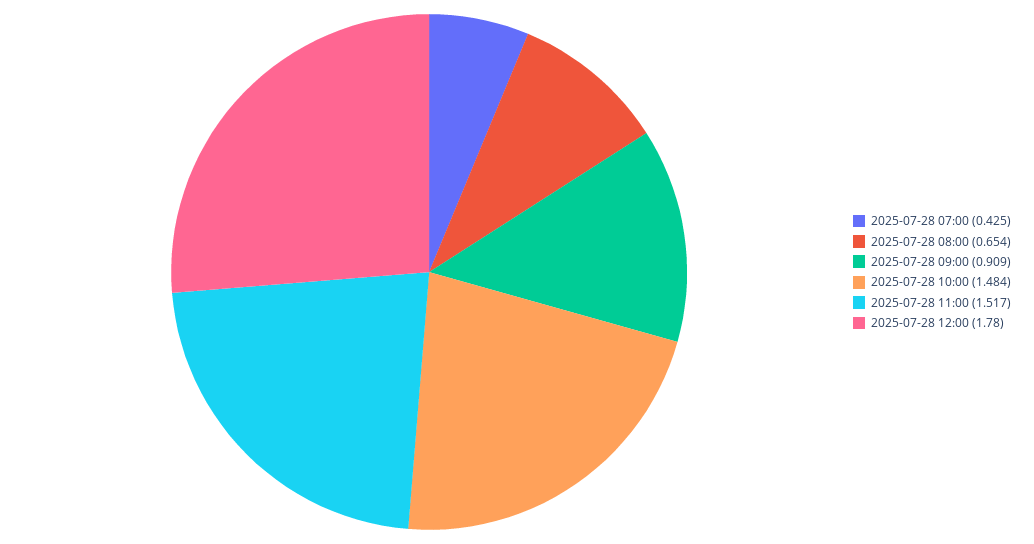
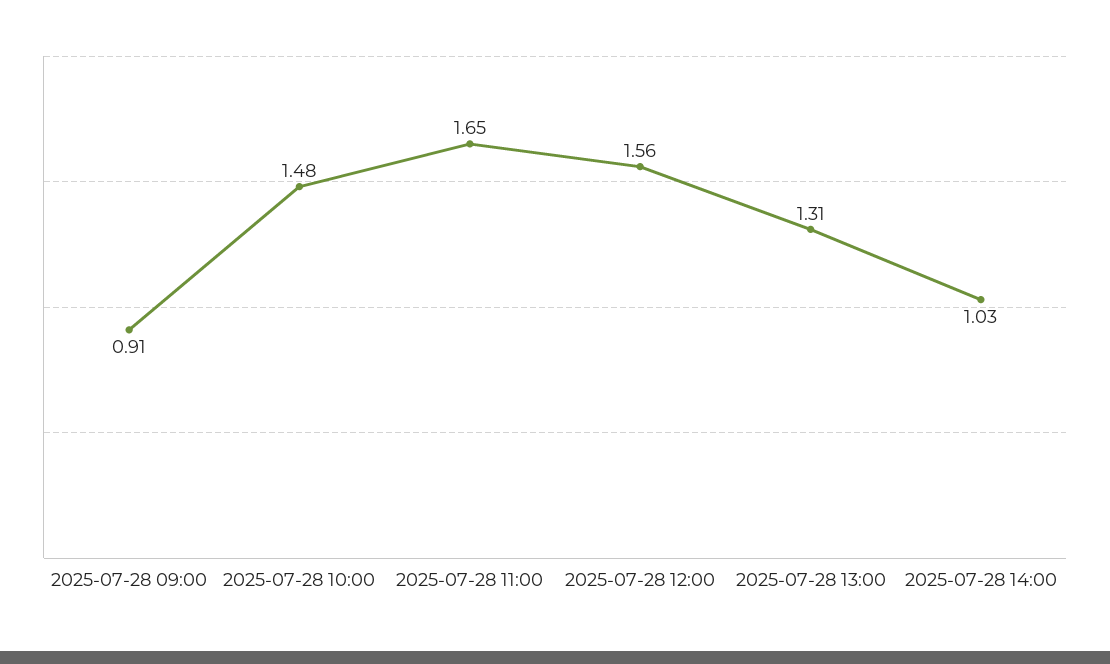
2025-07-28 07:00: 0.425 -> none
2025-07-28 08:00: 0.654 -> none
2025-07-28 11:00: 1.517 -> 1.65
2025-07-28 12:00: 1.78 -> 1.56
2025-07-28 13:00: none -> 1.31
2025-07-28 14:00: none -> 1.03

